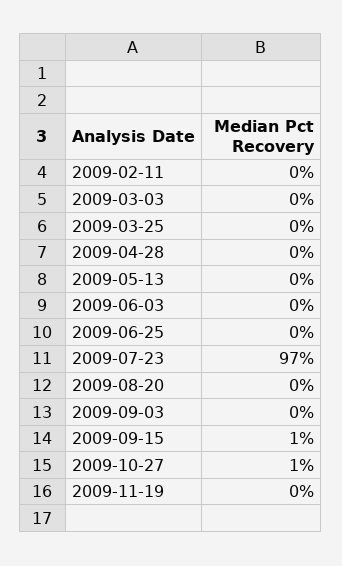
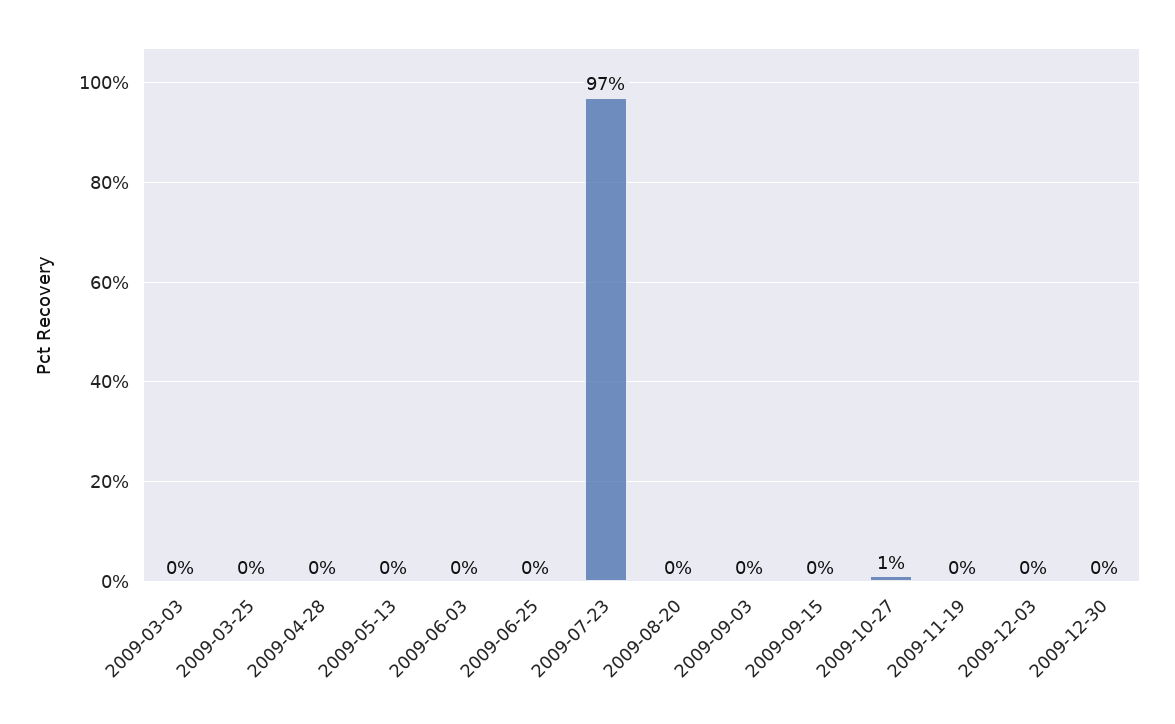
2009-02-11: 0 -> none
2009-09-15: 1 -> 0
2009-12-03: none -> 0
2009-12-30: none -> 0

